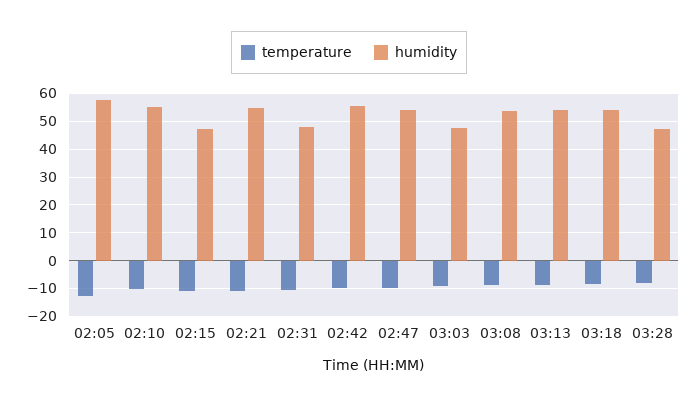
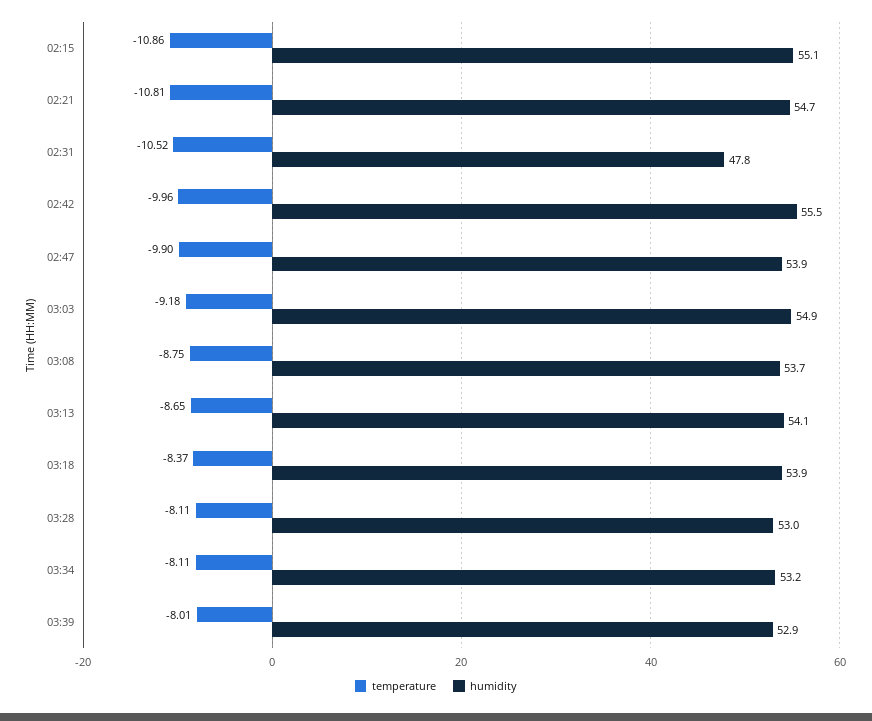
temperature, 02:05: -12.5 -> none
humidity, 02:05: 57.5 -> none
temperature, 02:10: -10 -> none
humidity, 02:10: 55 -> none
humidity, 02:15: 47.5 -> 55.1
humidity, 03:03: 47.5 -> 54.9
humidity, 03:28: 47.5 -> 53
temperature, 03:34: none -> -8.11
humidity, 03:34: none -> 53.2
temperature, 03:39: none -> -8.01
humidity, 03:39: none -> 52.9

